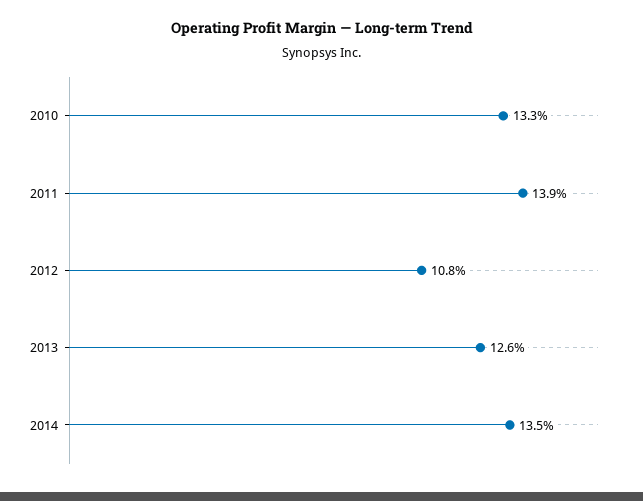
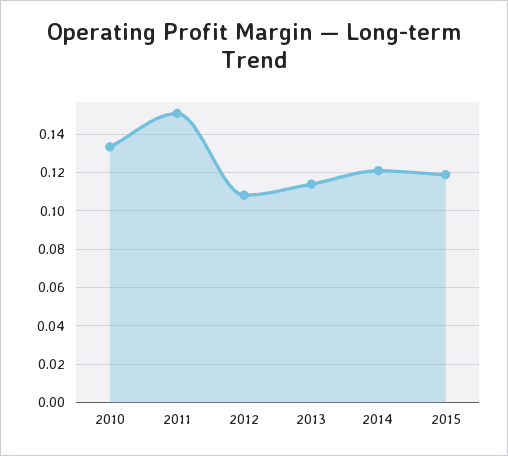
2011: 0.139 -> 0.15
2013: 0.126 -> 0.115
2014: 0.135 -> 0.12
2015: none -> 0.12

